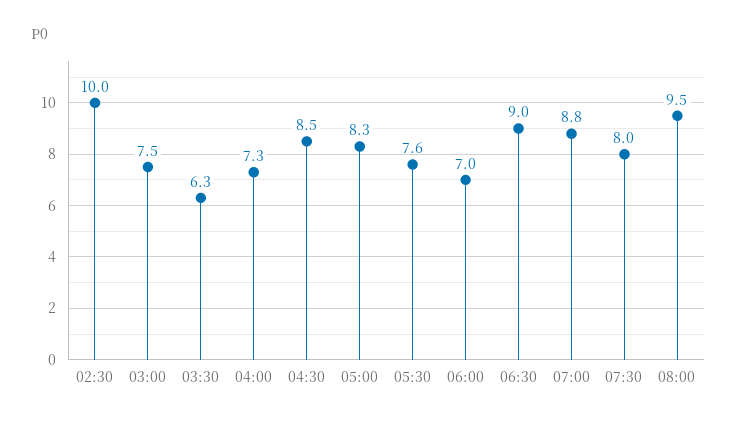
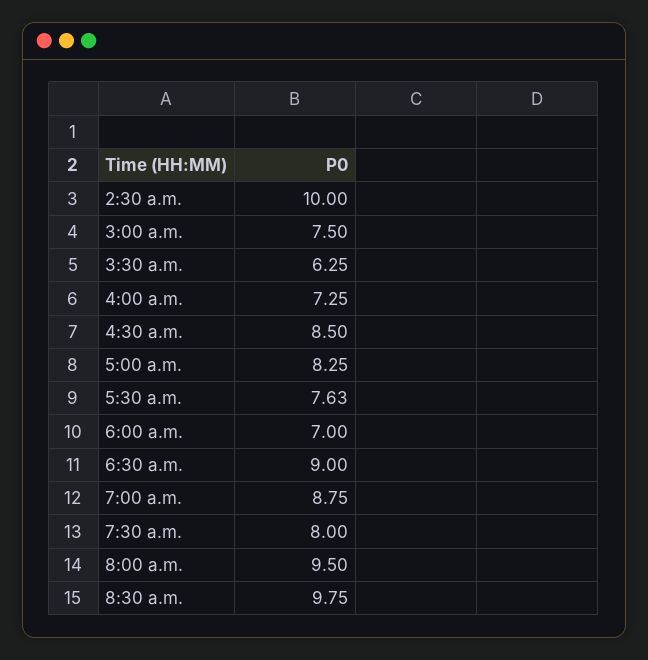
8:30 a.m.: none -> 9.75

